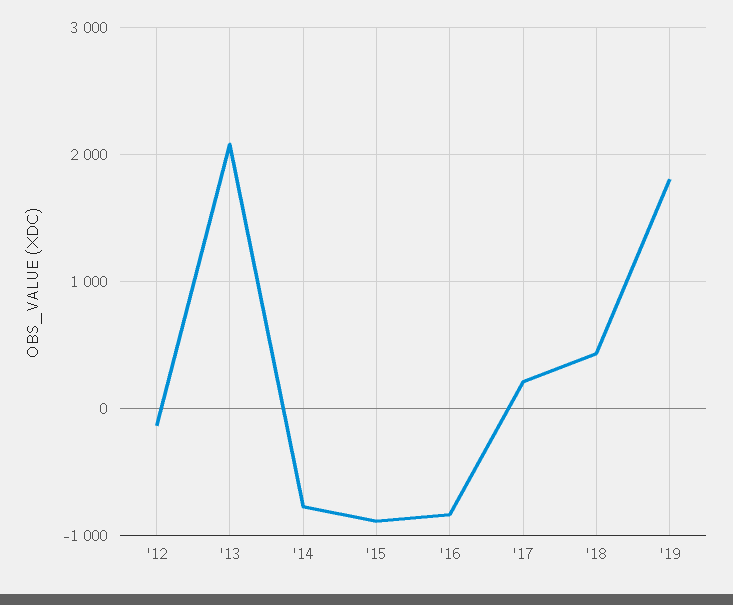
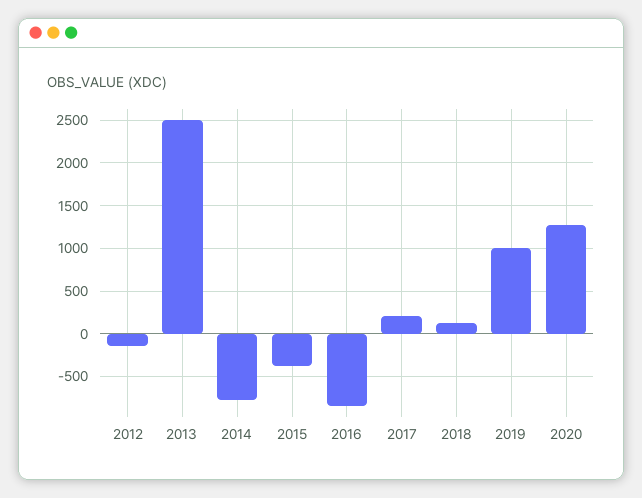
'13: 2100 -> 2500
'15: -900 -> -400
'18: 400 -> 100
'19: 1800 -> 1000
2020: none -> 1300

